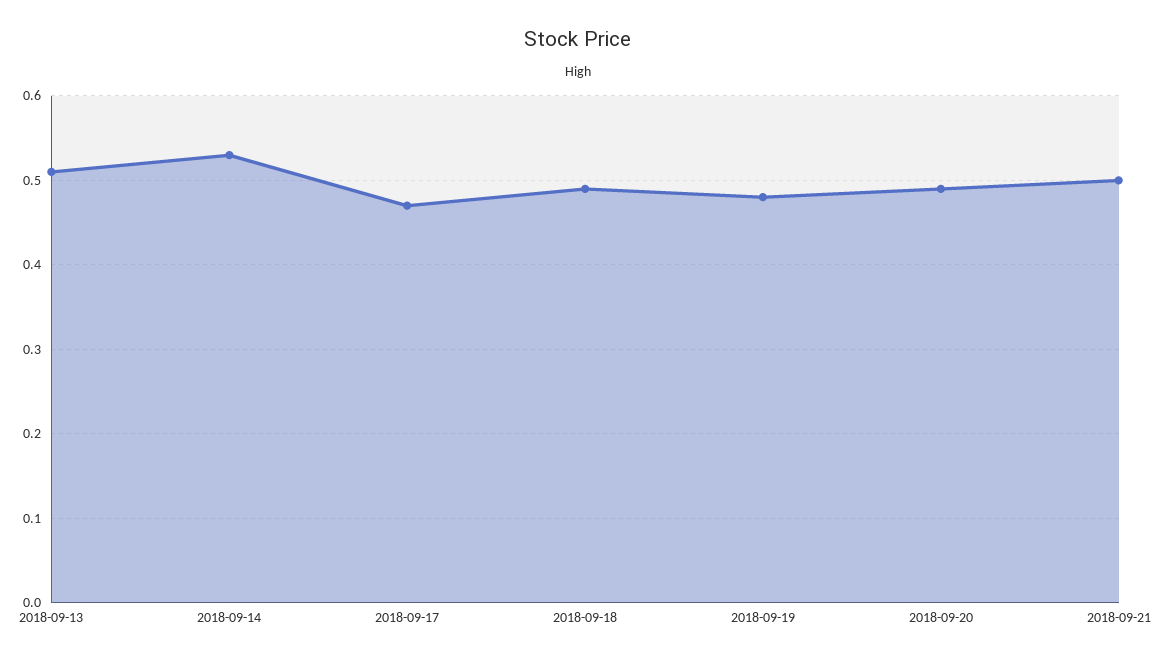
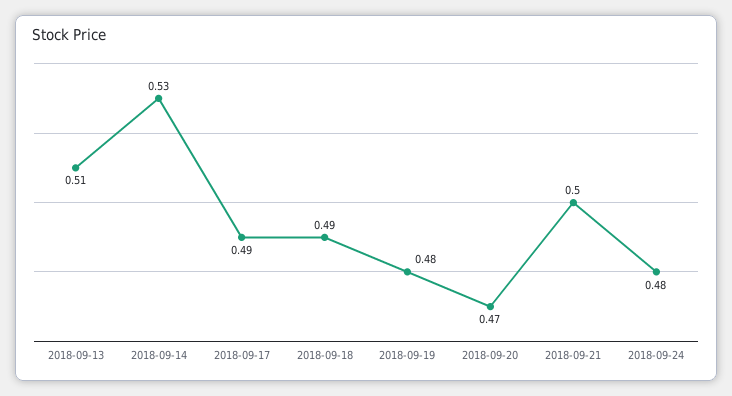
2018-09-17: 0.47 -> 0.49
2018-09-20: 0.49 -> 0.47
2018-09-24: none -> 0.48

